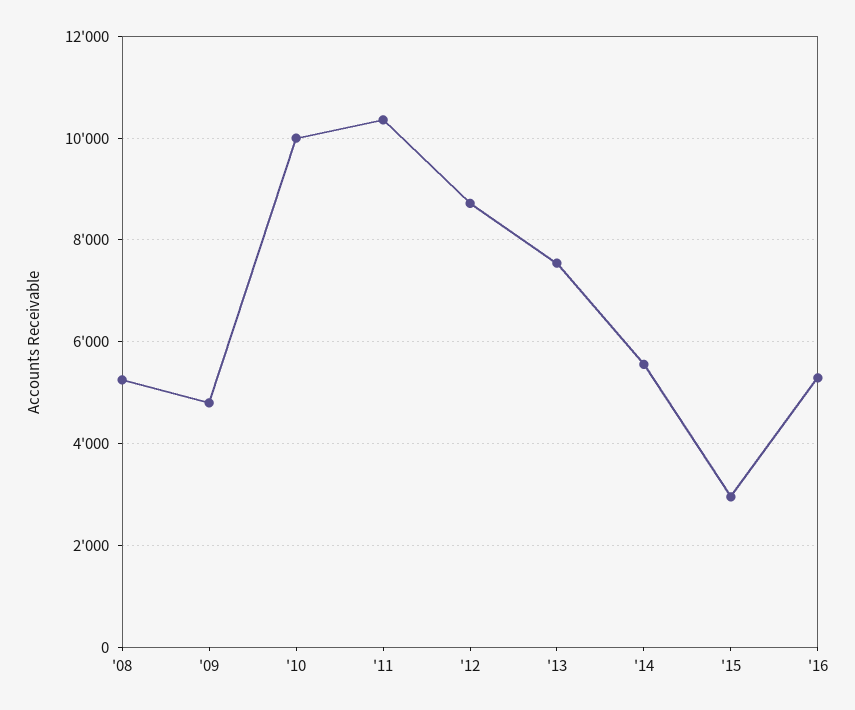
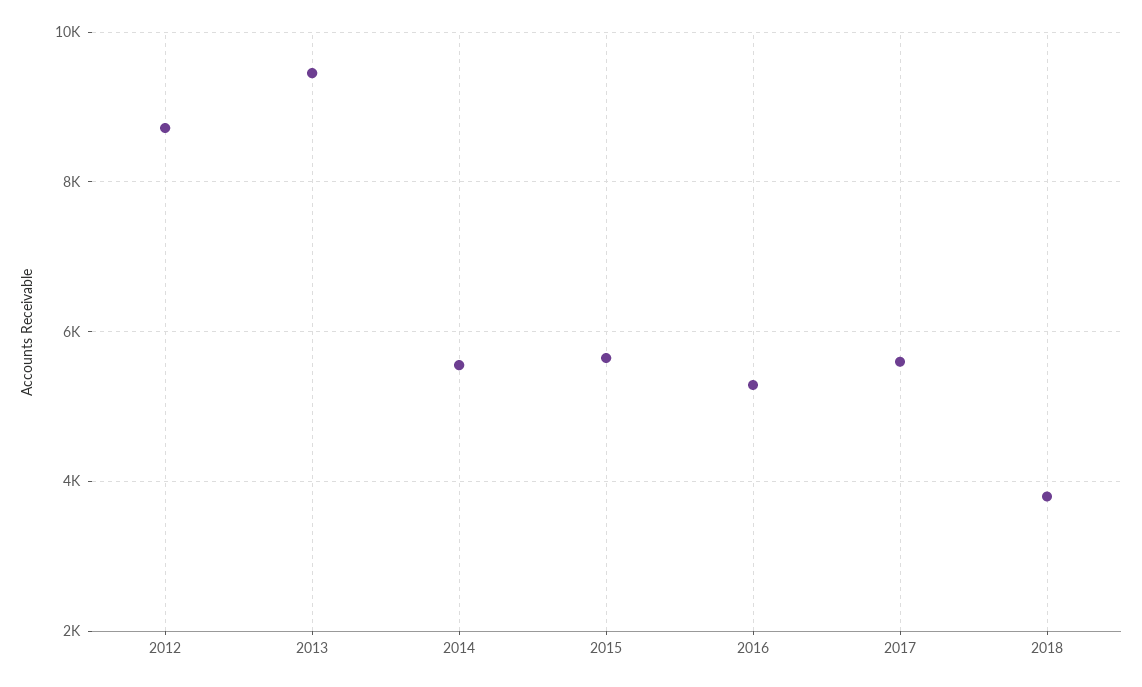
'08: 5200 -> none
'09: 4800 -> none
'10: 10000 -> none
'11: 10400 -> none
'13: 7600 -> 9400
'15: 3000 -> 5600
2017: none -> 5600
2018: none -> 3800

